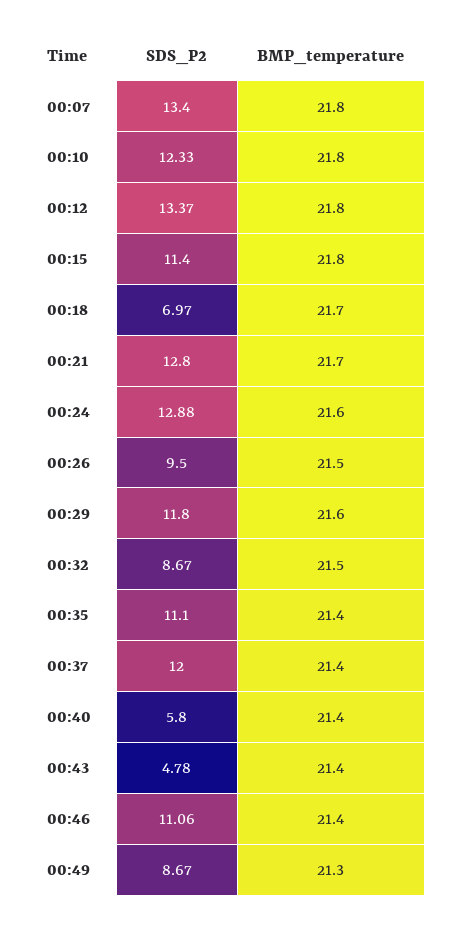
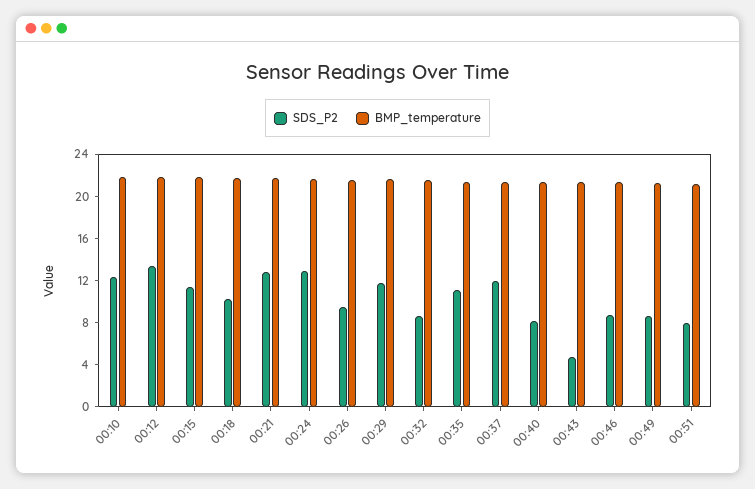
SDS_P2, 00:07: 13.4 -> none
BMP_temperature, 00:07: 21.8 -> none
SDS_P2, 00:18: 6.97 -> 10
SDS_P2, 00:40: 5.8 -> 8
SDS_P2, 00:46: 11.06 -> 9
SDS_P2, 00:51: none -> 8
BMP_temperature, 00:51: none -> 21

